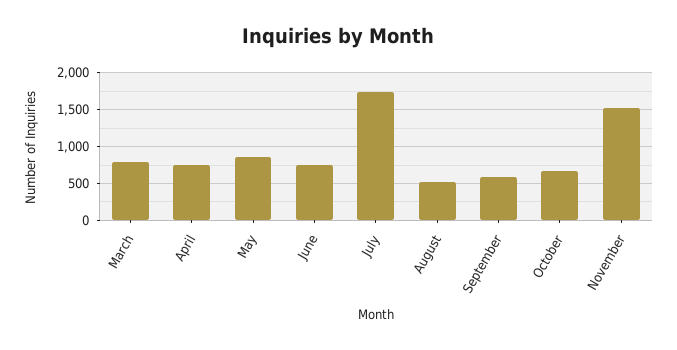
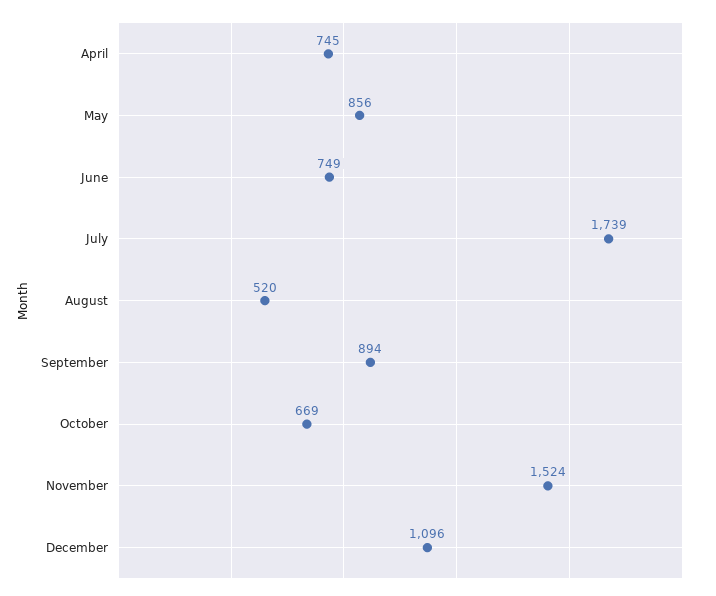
March: 800 -> none
September: 600 -> 894
December: none -> 1096

